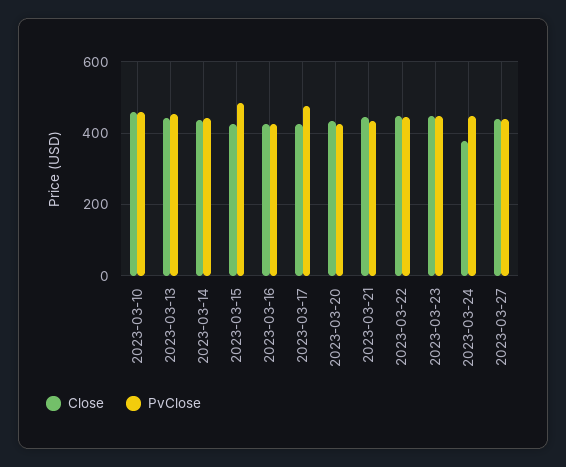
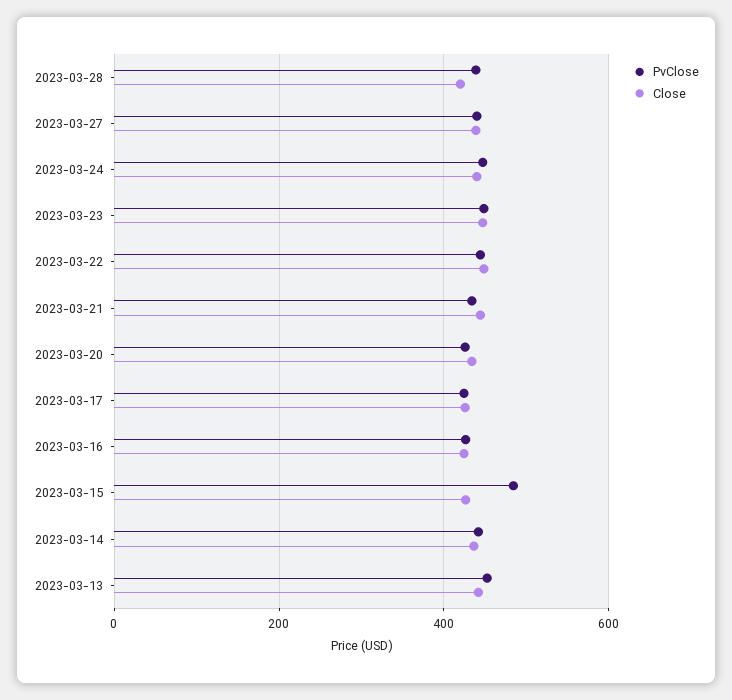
Close, 2023-03-10: 460 -> none
PvClose, 2023-03-10: 460 -> none
PvClose, 2023-03-17: 480 -> 420
Close, 2023-03-24: 380 -> 440
PvClose, 2023-03-28: none -> 440
Close, 2023-03-28: none -> 420

